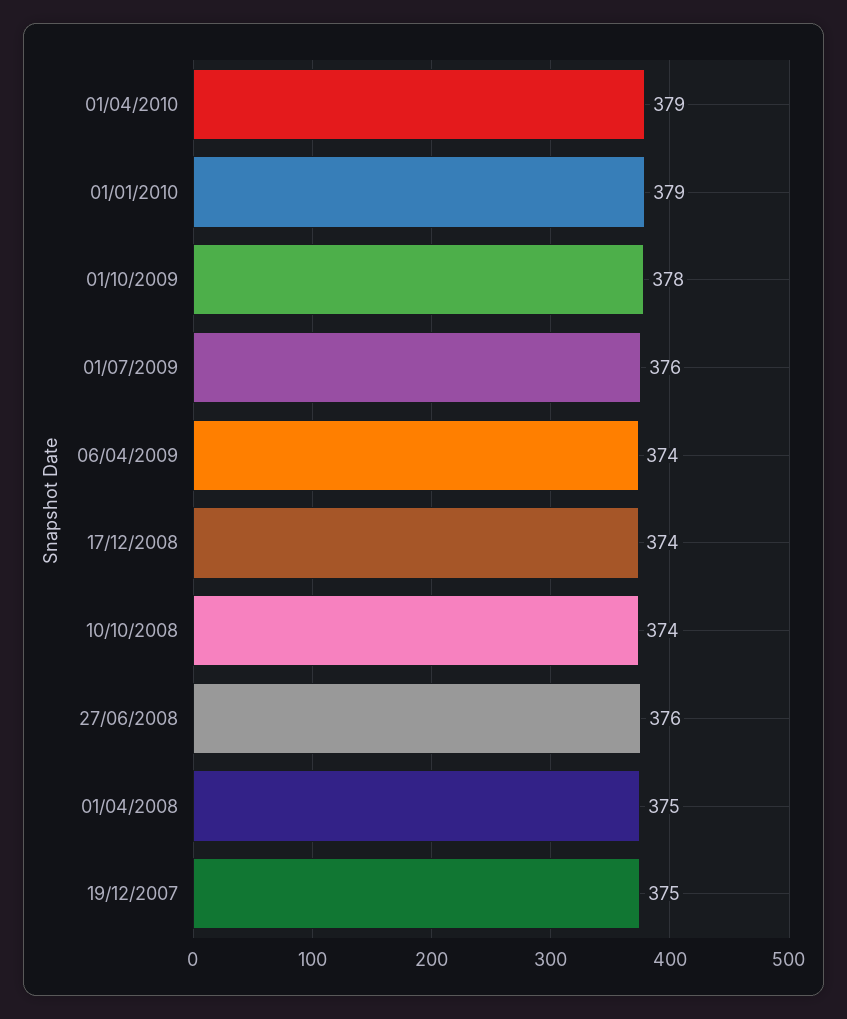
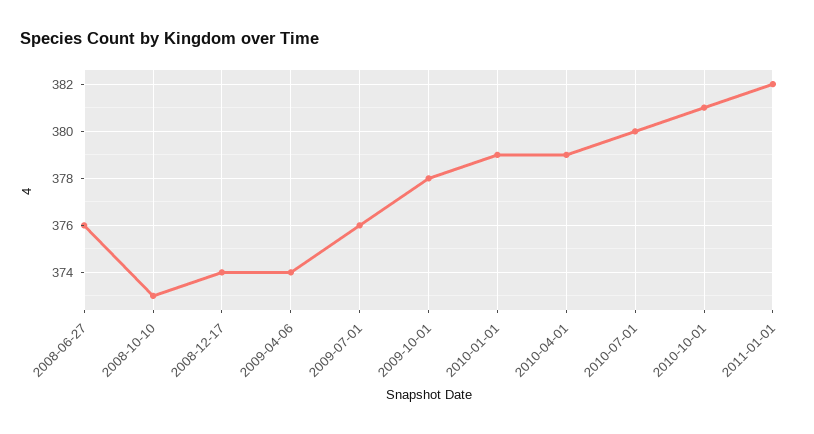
10/10/2008: 374 -> 373
01/04/2008: 375 -> none
19/12/2007: 375 -> none
2010-07-01: none -> 380
2010-10-01: none -> 381
2011-01-01: none -> 382

